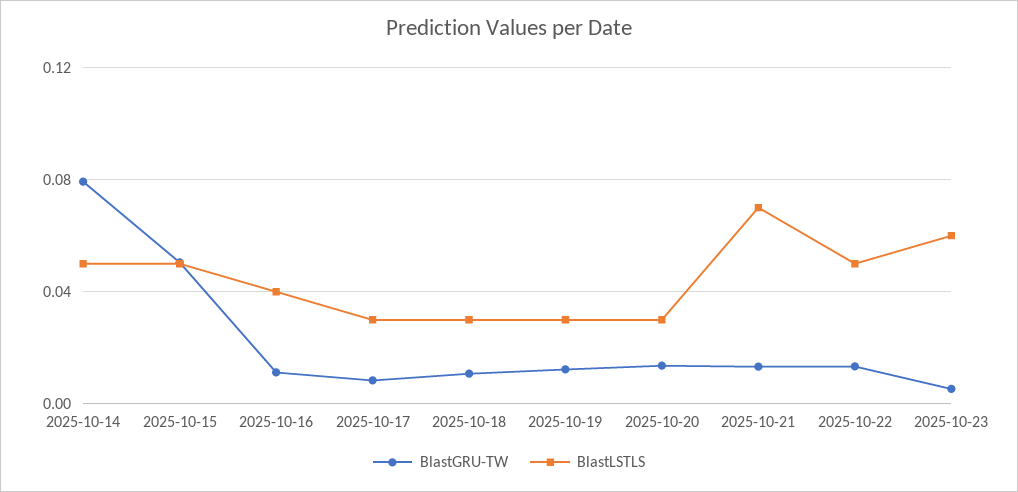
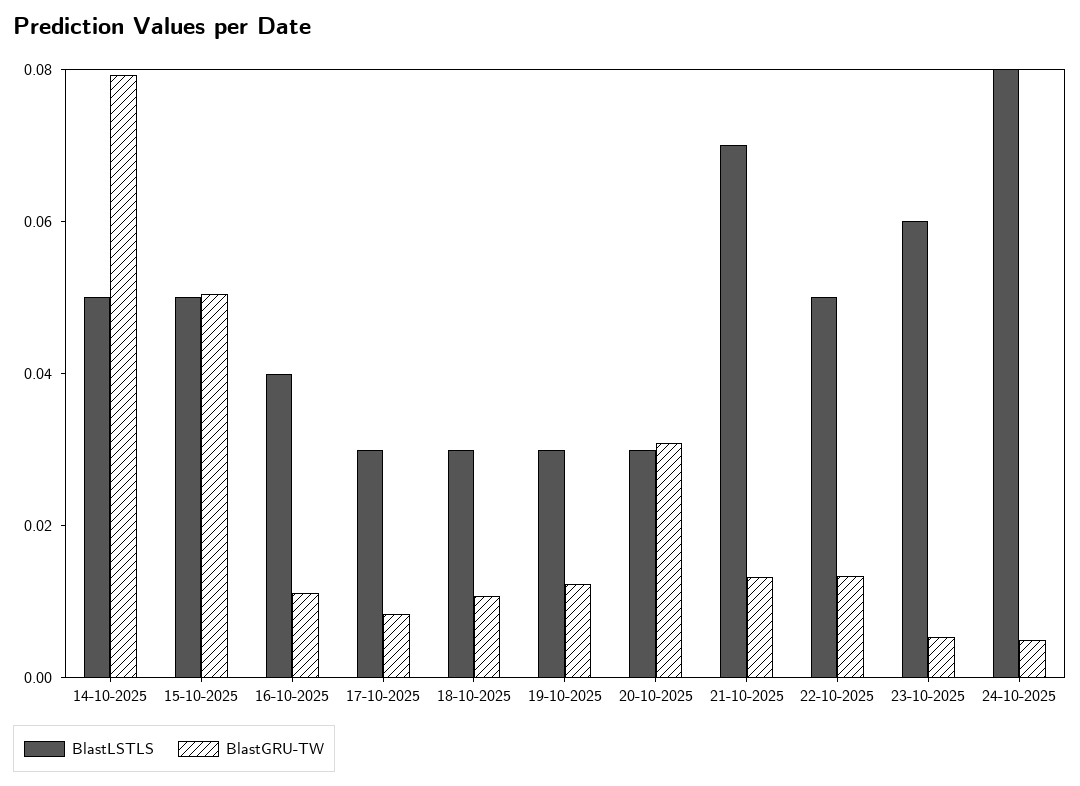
BlastGRU-TW, 2025-10-20: 0.015 -> 0.03
BlastLSTLS, 24-10-2025: none -> 0.08
BlastGRU-TW, 24-10-2025: none -> 0.005

